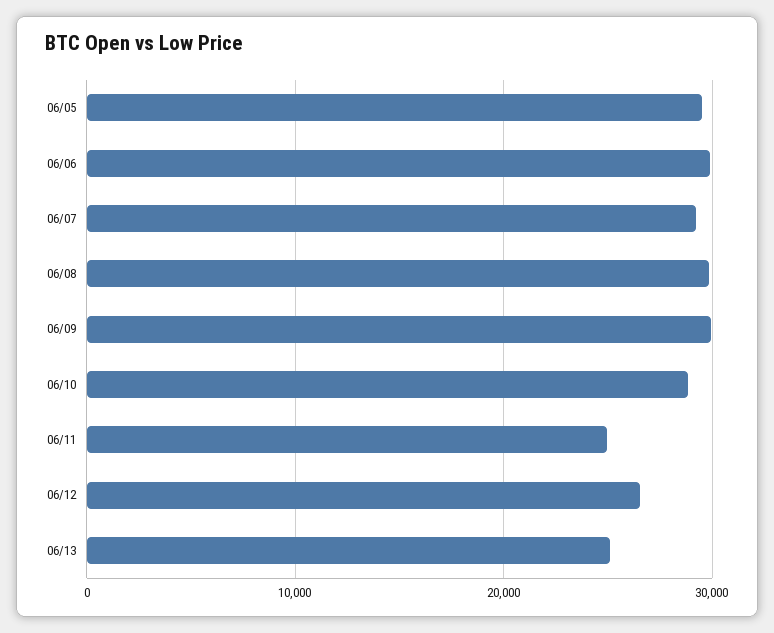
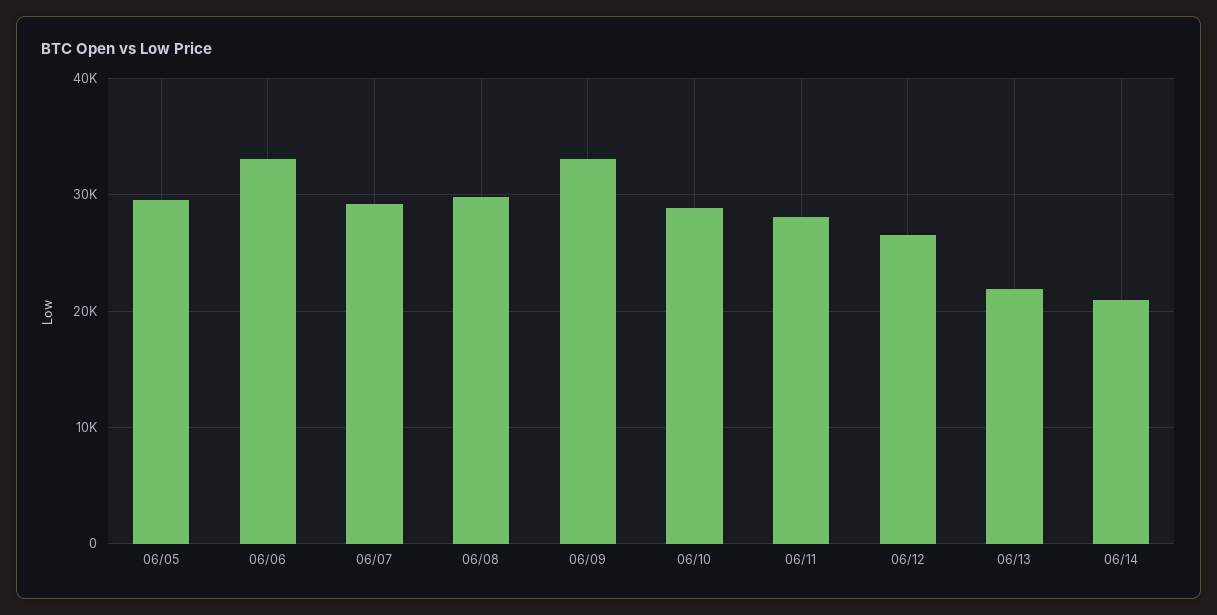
06/06: 30000 -> 33000
06/09: 30000 -> 33000
06/11: 25000 -> 28000
06/13: 25000 -> 22000
06/14: none -> 21000

